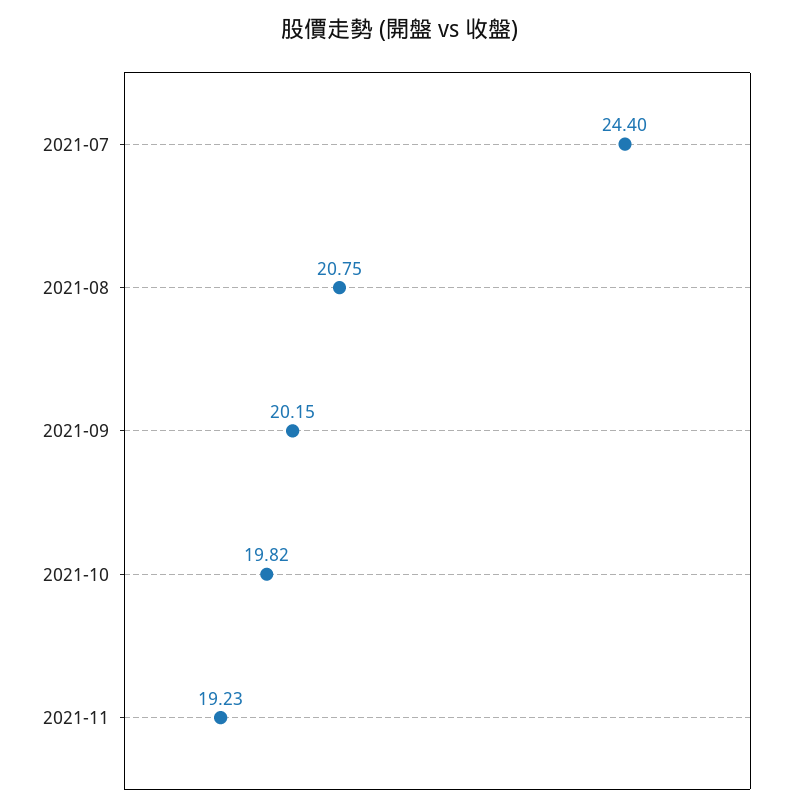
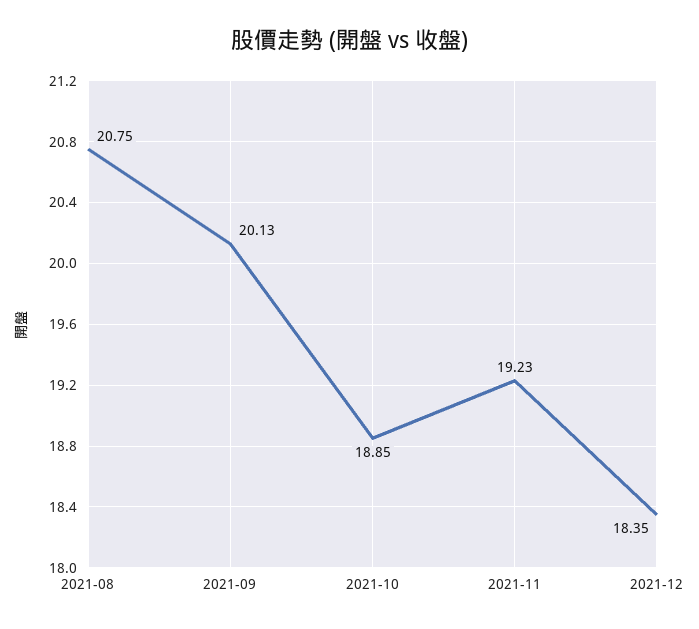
2021-07: 24.4 -> none
2021-09: 20.15 -> 20.13
2021-10: 19.82 -> 18.85
2021-12: none -> 18.35

